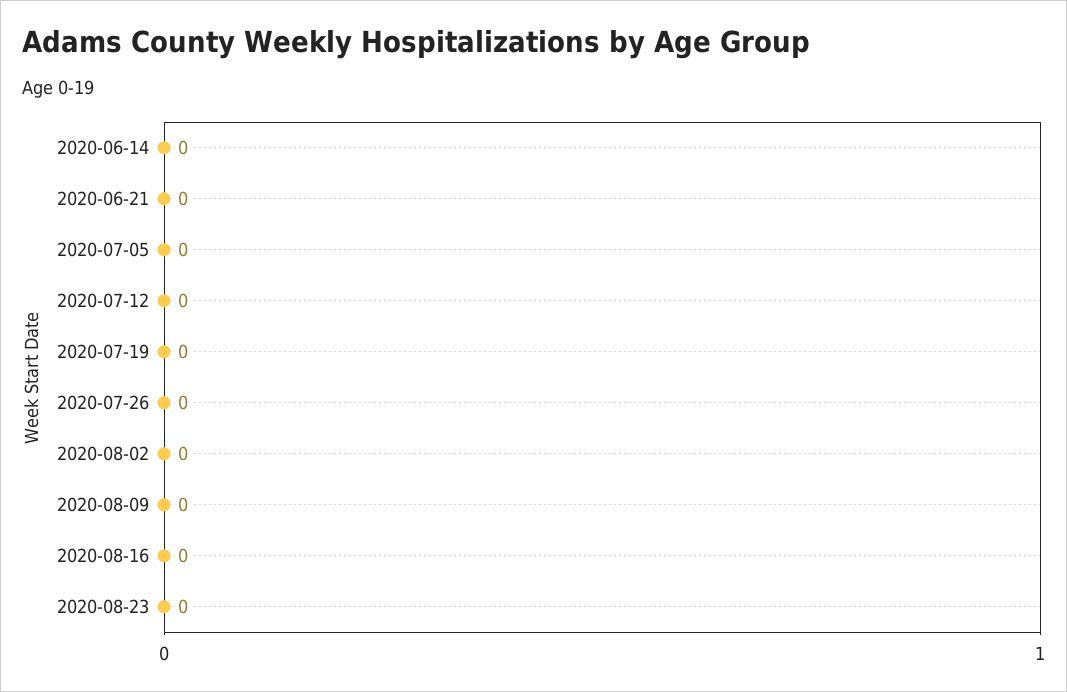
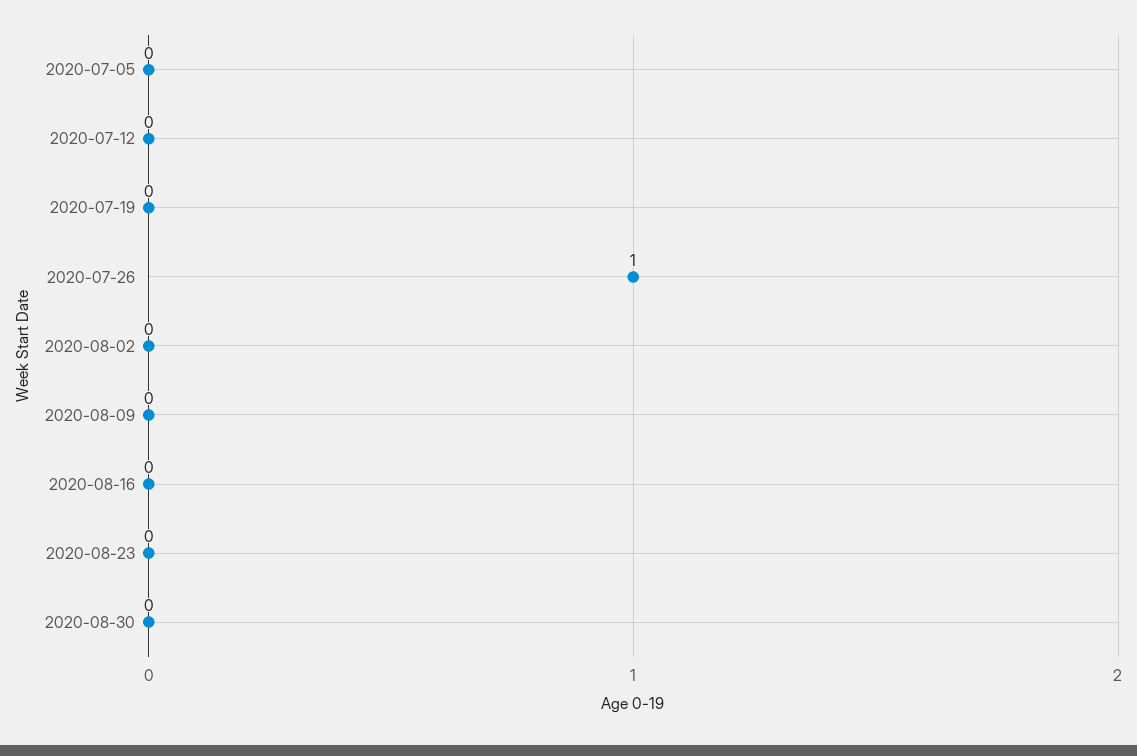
2020-06-14: 0 -> none
2020-06-21: 0 -> none
2020-07-26: 0 -> 1
2020-08-30: none -> 0

